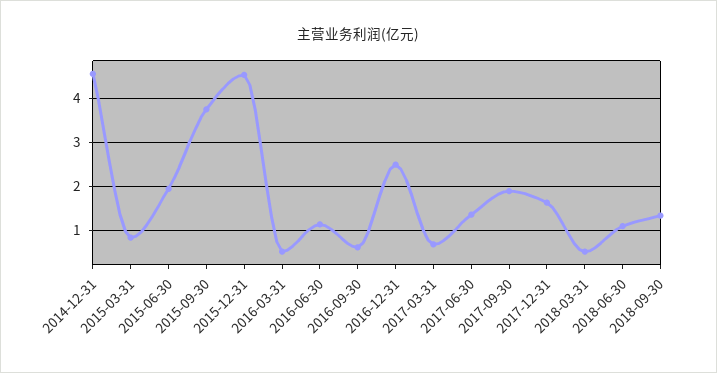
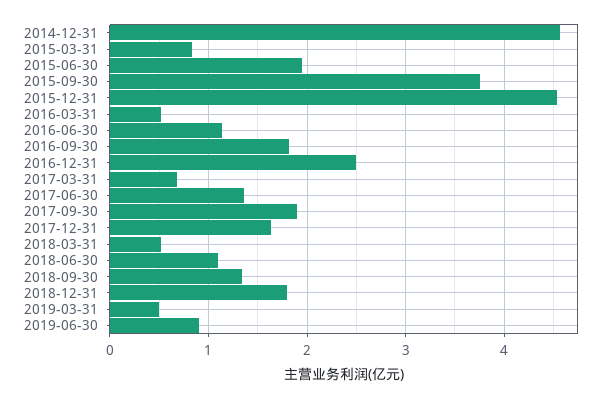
2016-09-30: 0.6 -> 1.8
2018-12-31: none -> 1.8
2019-03-31: none -> 0.5
2019-06-30: none -> 0.9

